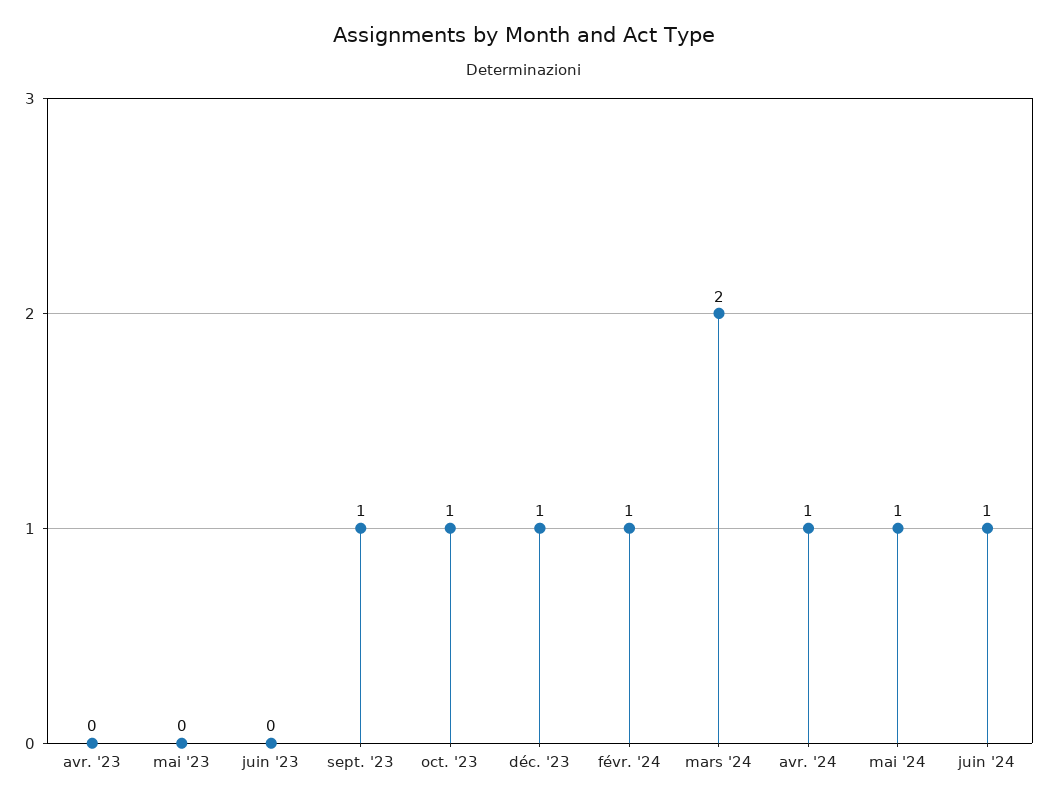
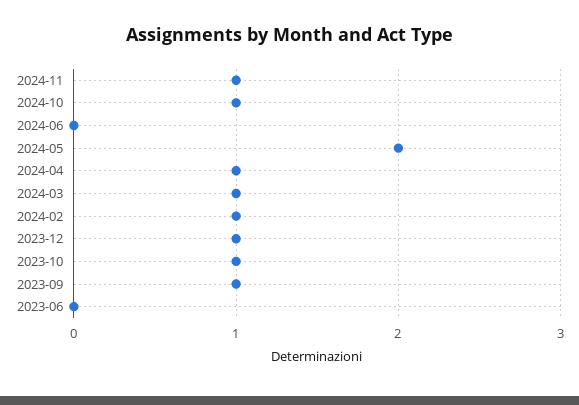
avr. '23: 0 -> none
mai '23: 0 -> none
mars '24: 2 -> 1
mai '24: 1 -> 2
juin '24: 1 -> 0
2024-11: none -> 1
2024-10: none -> 1

